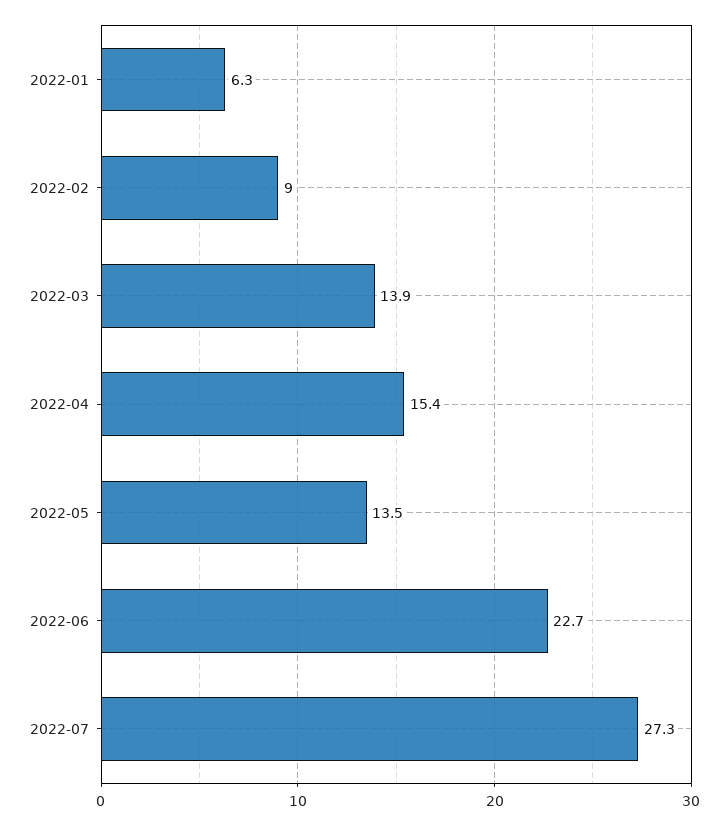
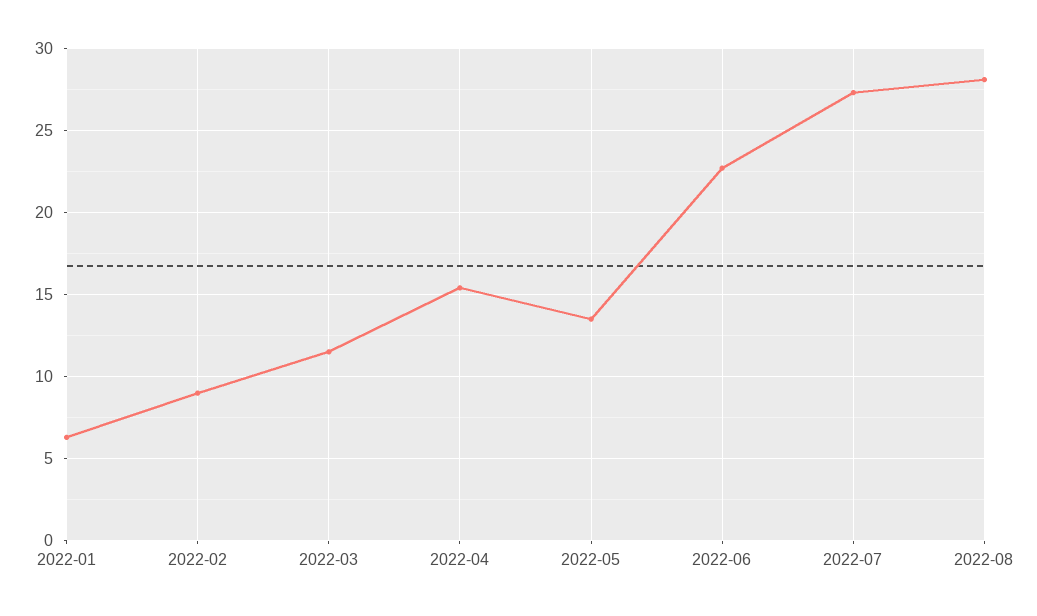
2022-03: 13.9 -> 11.5
2022-08: none -> 28

